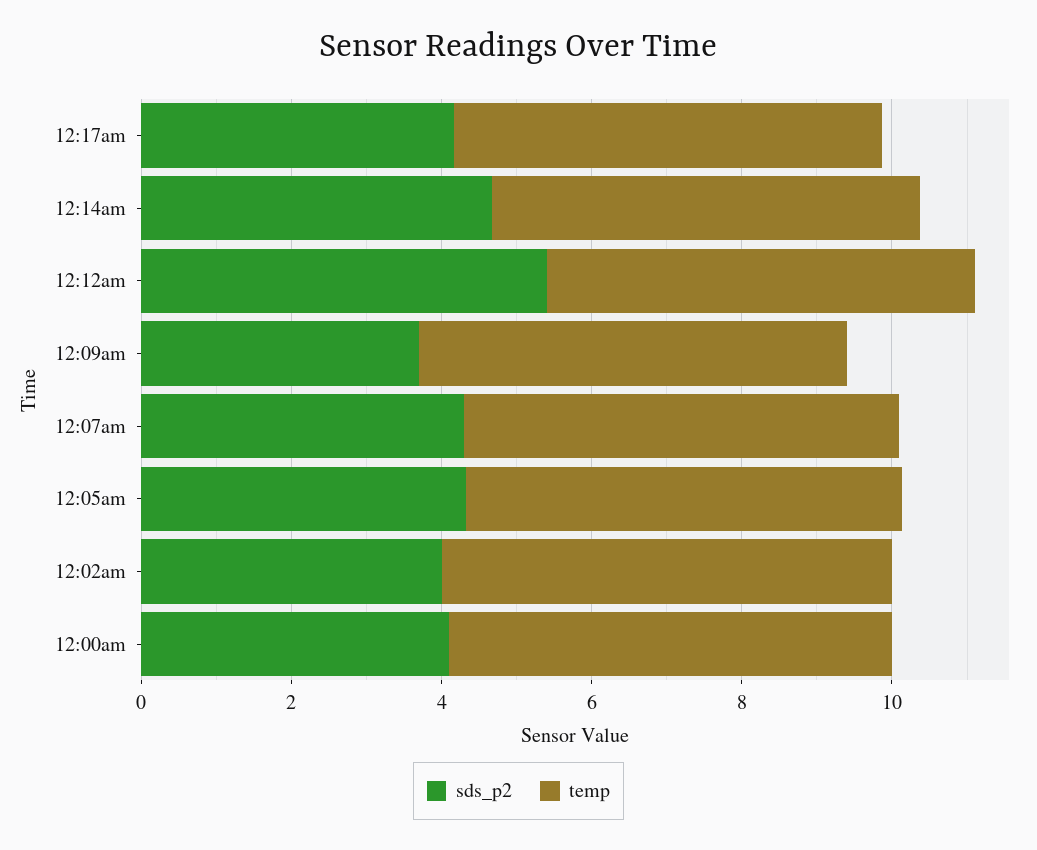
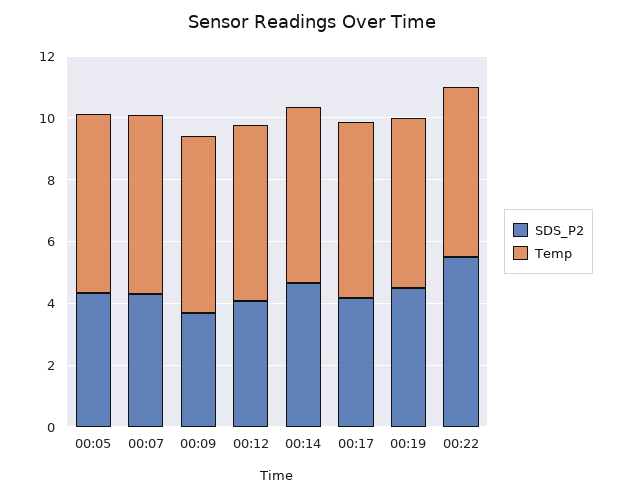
sds_p2, 12:12am: 5.5 -> 4
sds_p2, 12:02am: 4 -> none
temp, 12:02am: 6 -> none
sds_p2, 12:00am: 4 -> none
temp, 12:00am: 6 -> none
sds_p2, 00:19: none -> 4.5
temp, 00:19: none -> 5.5
sds_p2, 00:22: none -> 5.5
temp, 00:22: none -> 5.5

